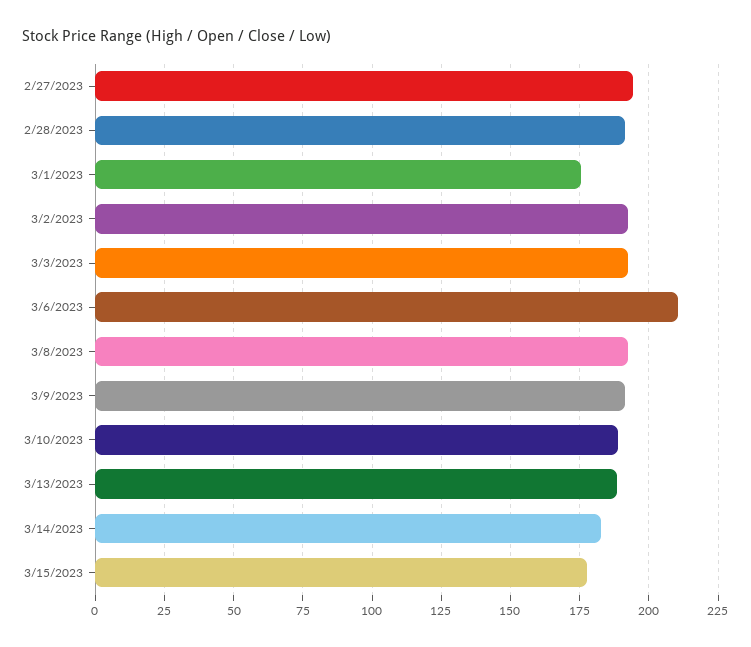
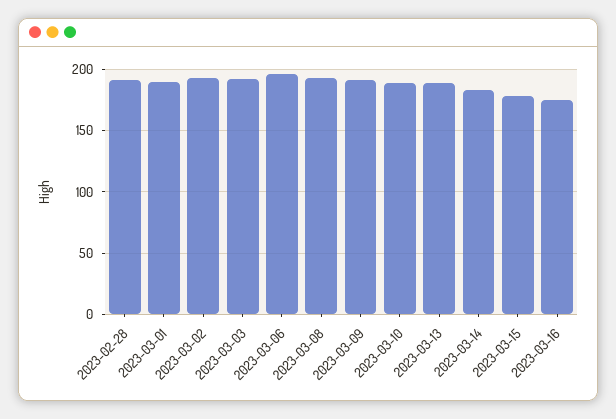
2/27/2023: 195 -> none
3/1/2023: 175 -> 190
3/6/2023: 210 -> 195
2023-03-16: none -> 175

